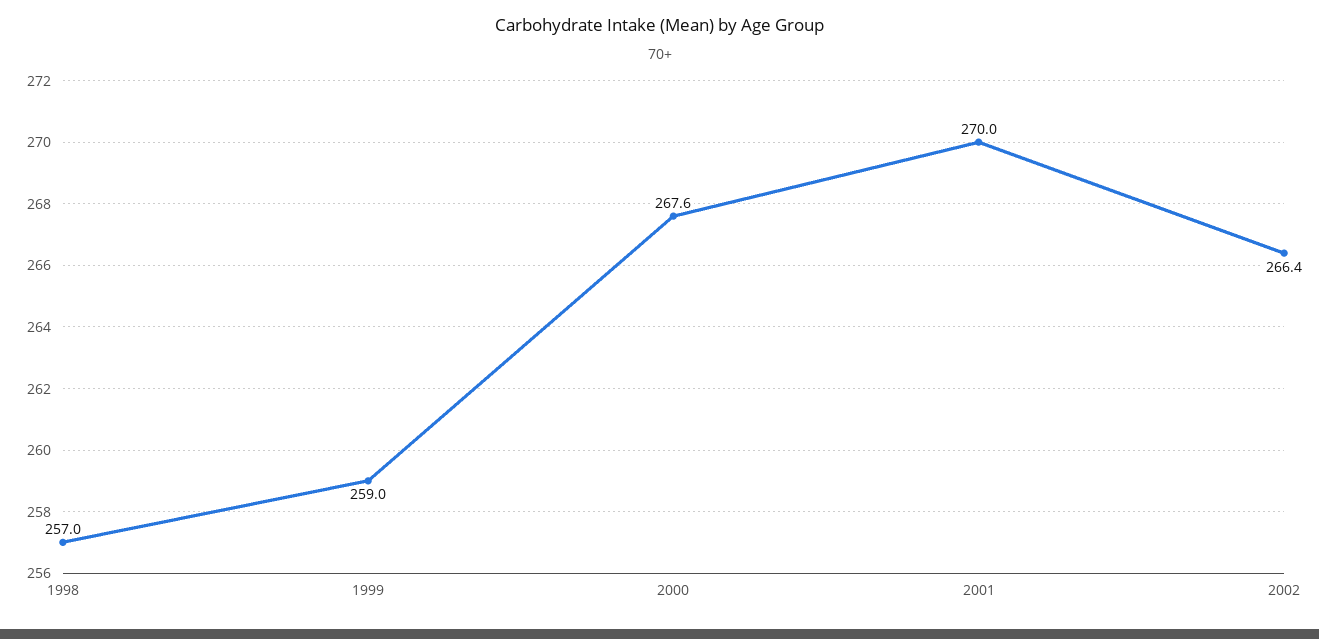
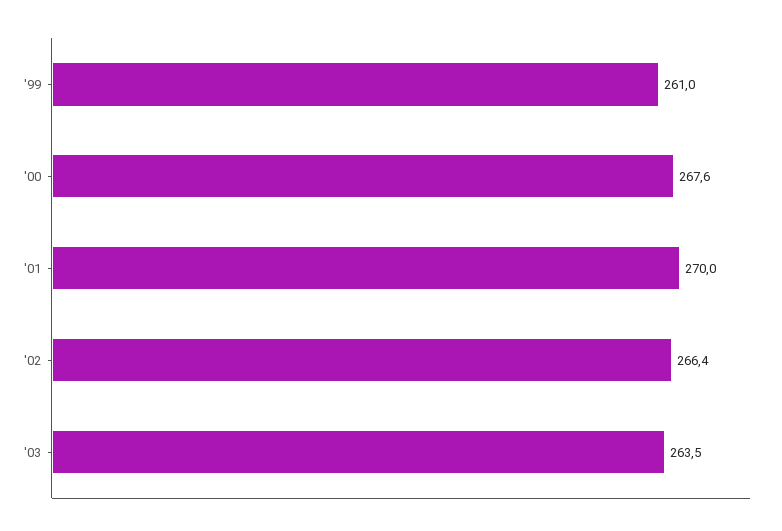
1998: 257 -> none
1999: 259 -> 261
'03: none -> 263.5

